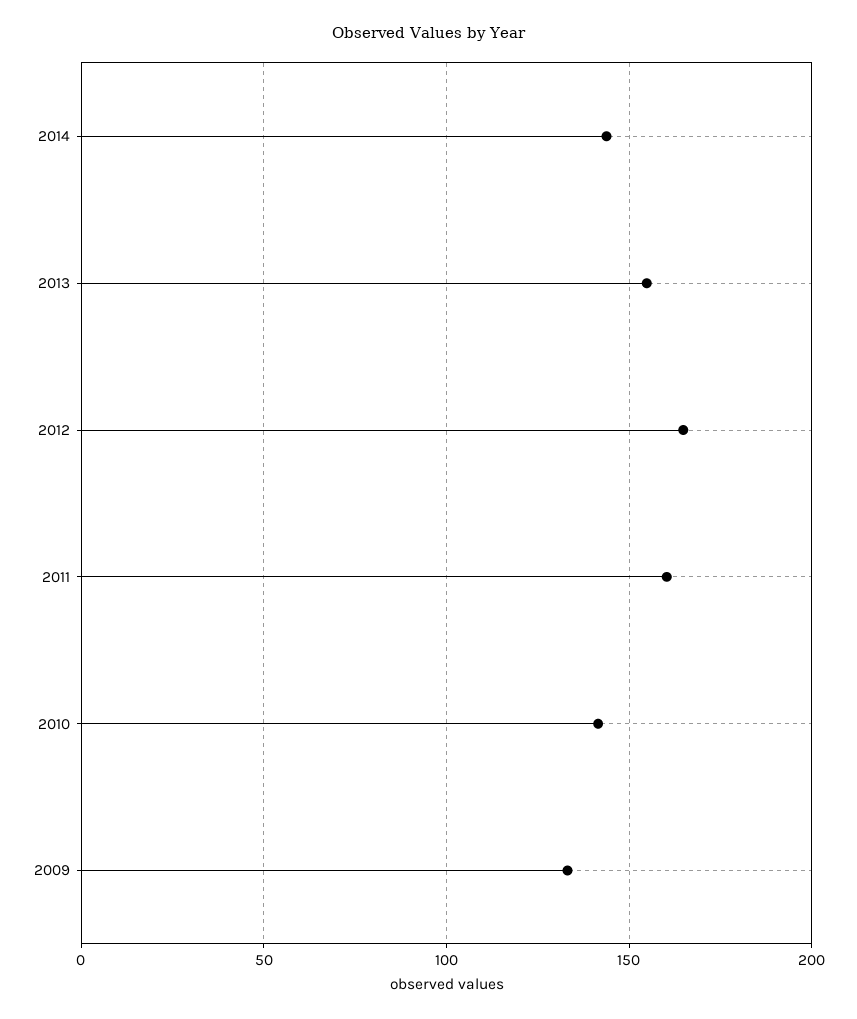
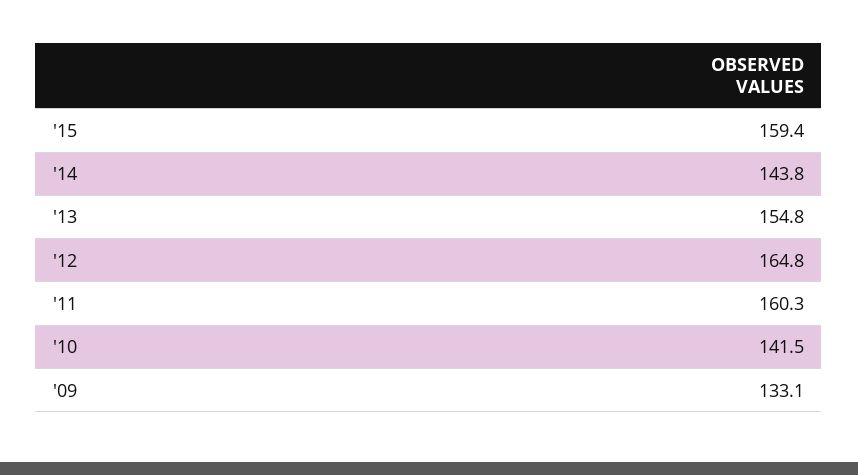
'15: none -> 159.4

